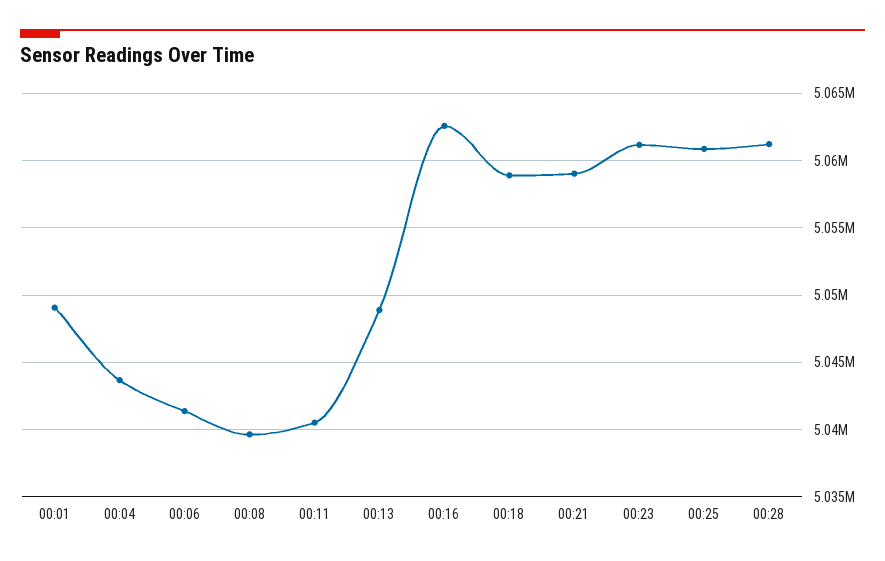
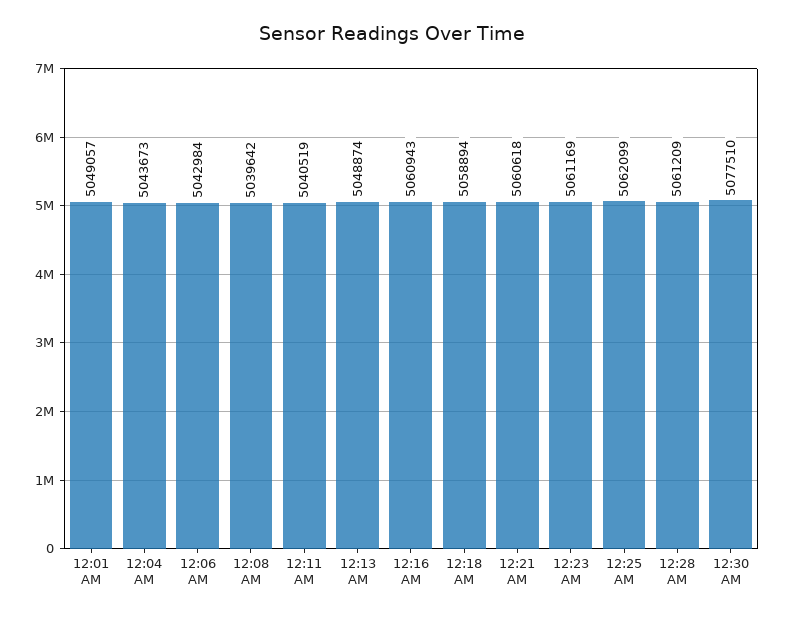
00:06: 5041500 -> 5042984
00:16: 5062500 -> 5060943
00:21: 5059000 -> 5060618
00:25: 5061000 -> 5062099
12:30 AM: none -> 5077510

